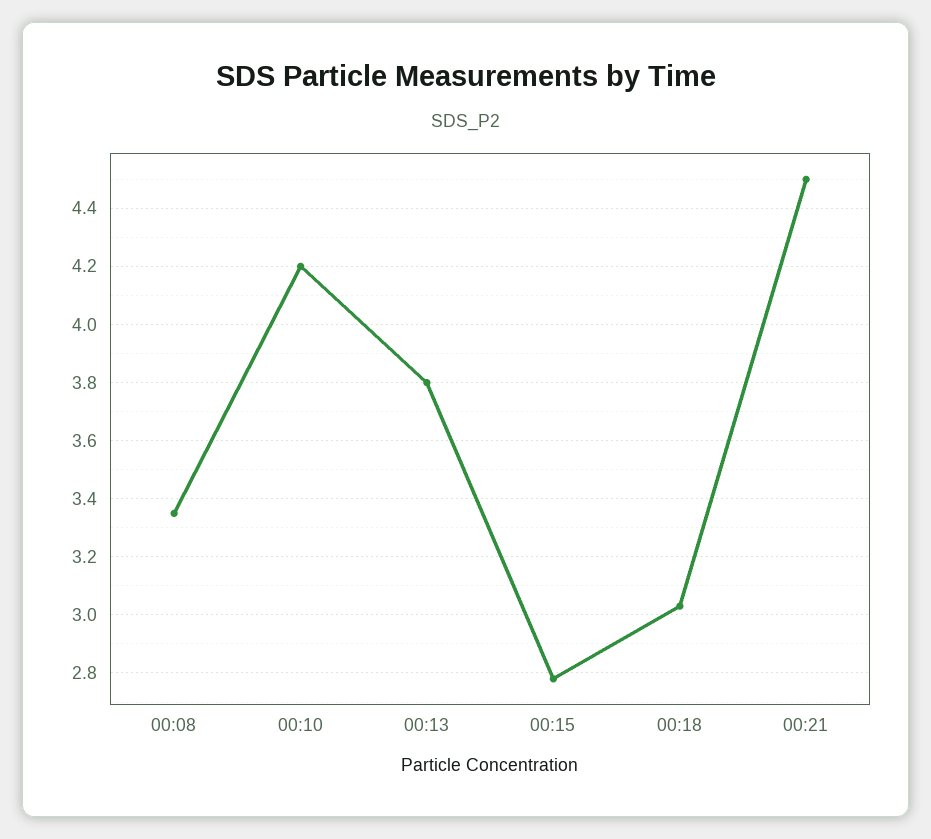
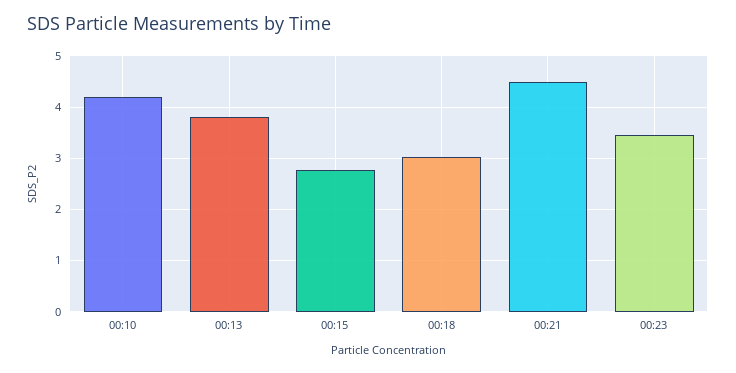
00:08: 3.35 -> none
00:23: none -> 3.4

